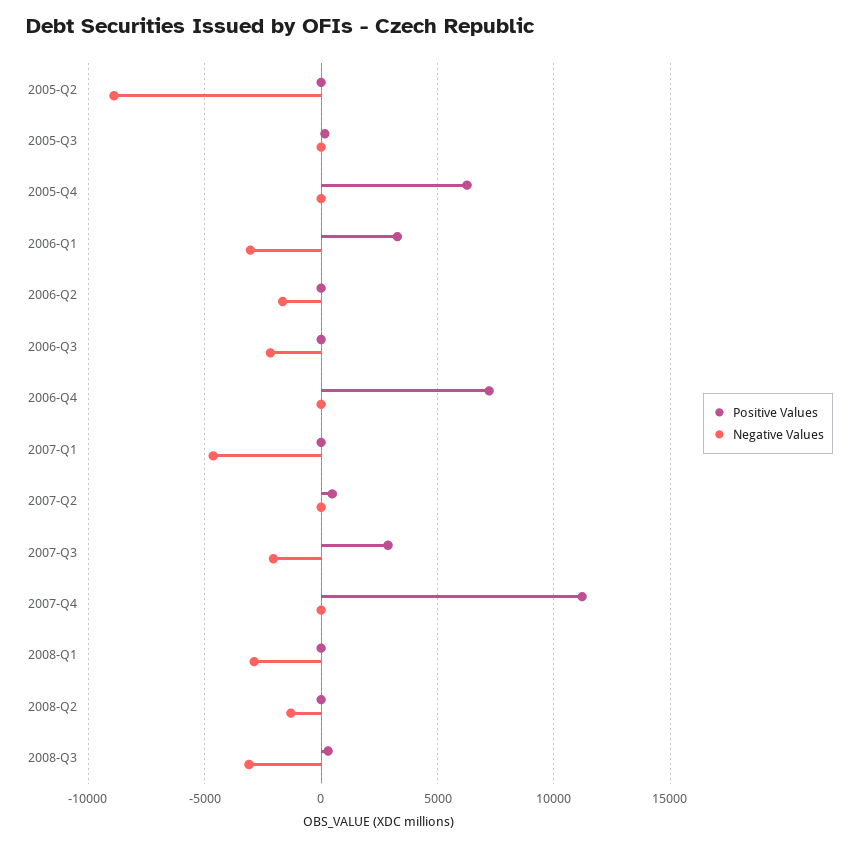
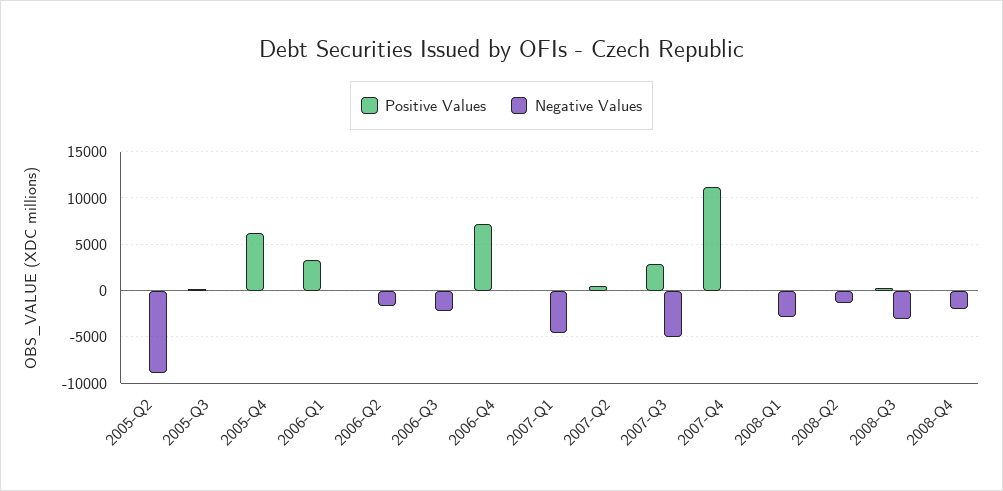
Negative Values, 2006-Q1: -3000 -> 0
Negative Values, 2007-Q3: -2000 -> -5000
Positive Values, 2008-Q4: none -> 0
Negative Values, 2008-Q4: none -> -2000

